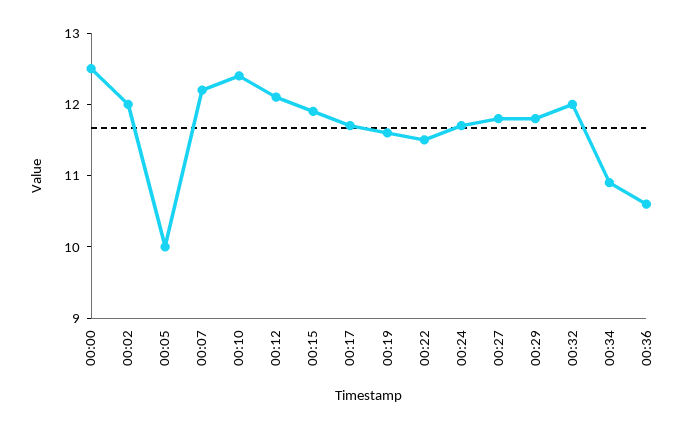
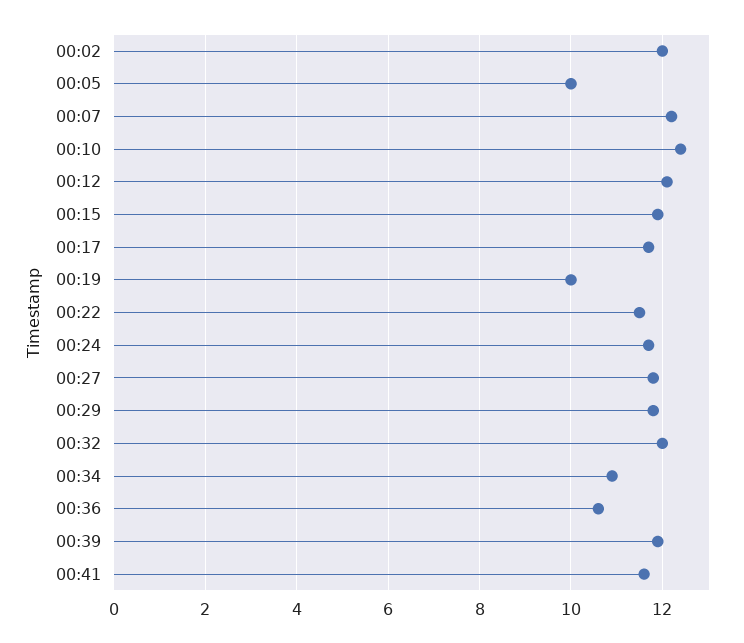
00:00: 12.5 -> none
00:19: 11.5 -> 10
00:39: none -> 12
00:41: none -> 11.5

